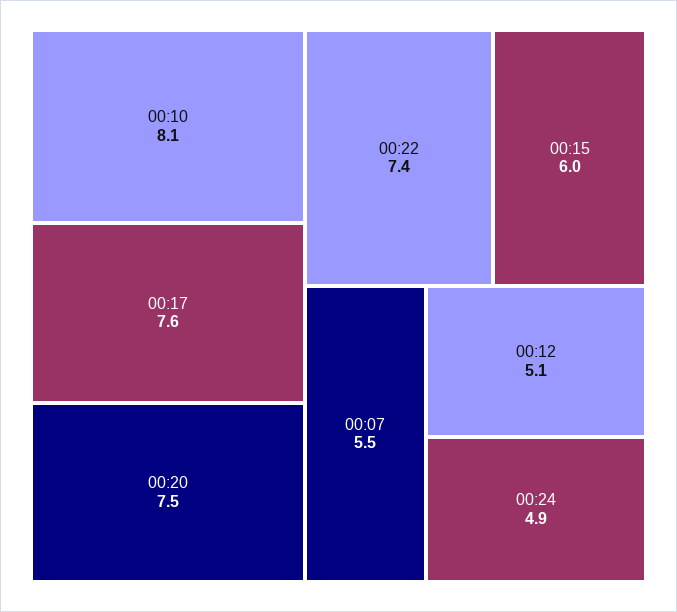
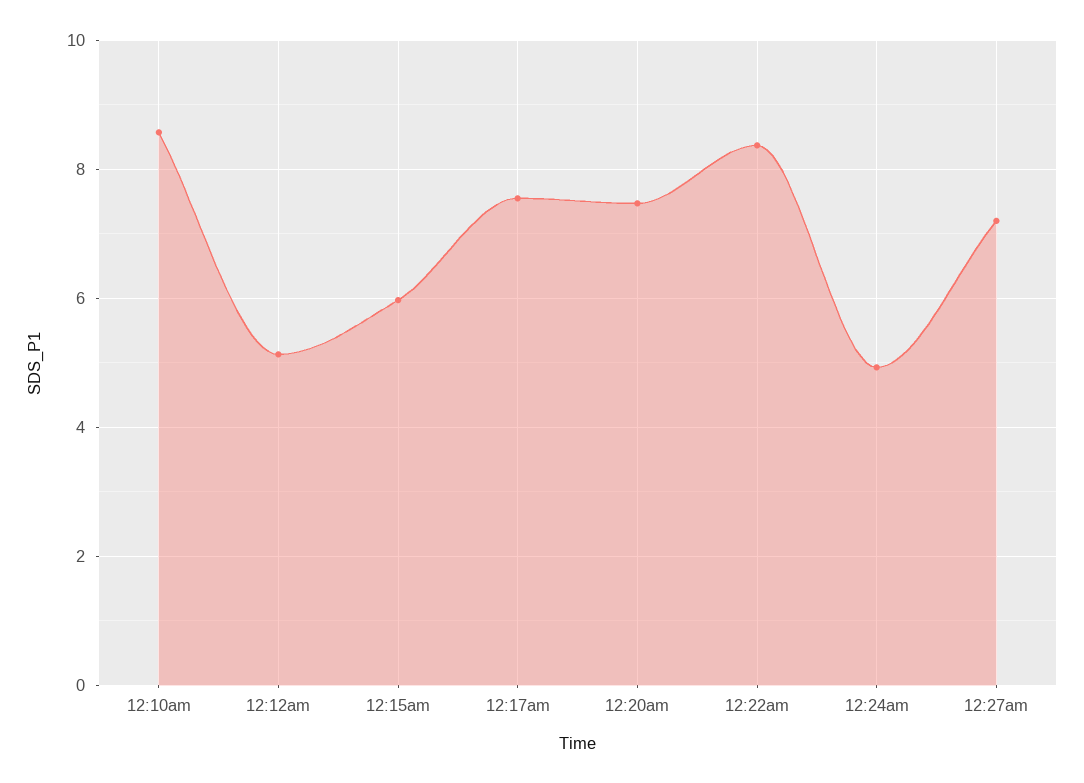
00:10: 8.1 -> 8.6
00:22: 7.4 -> 8.4
00:07: 5.5 -> none
12:27am: none -> 7.2

